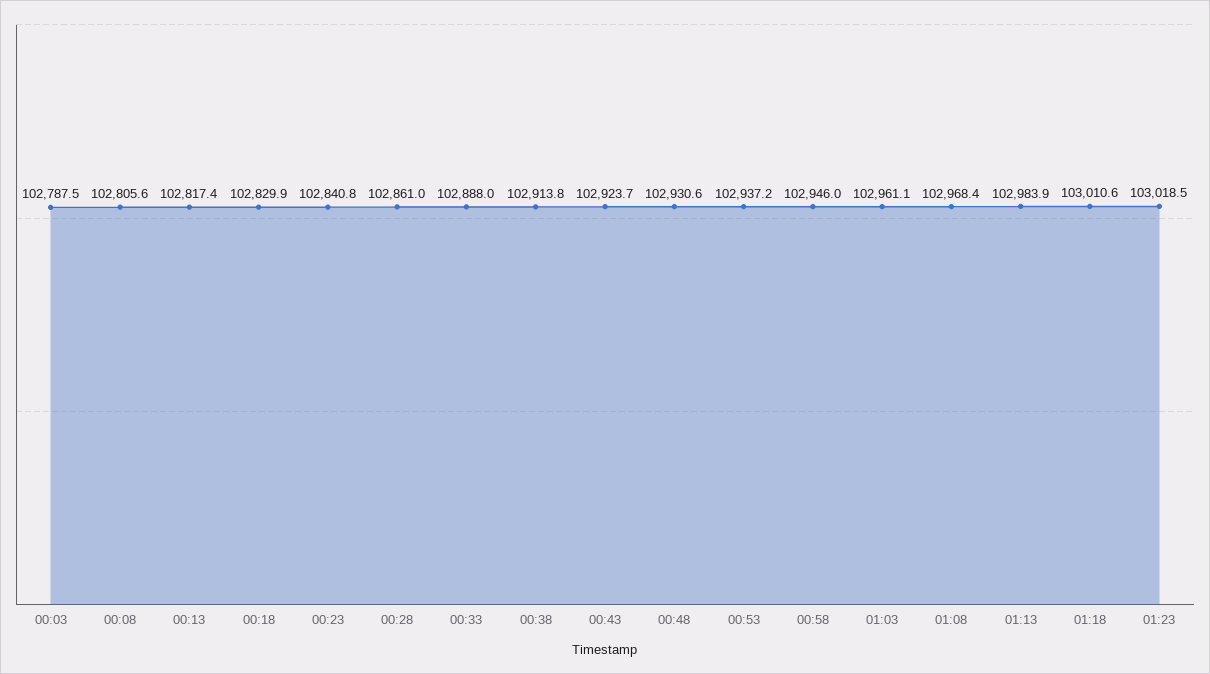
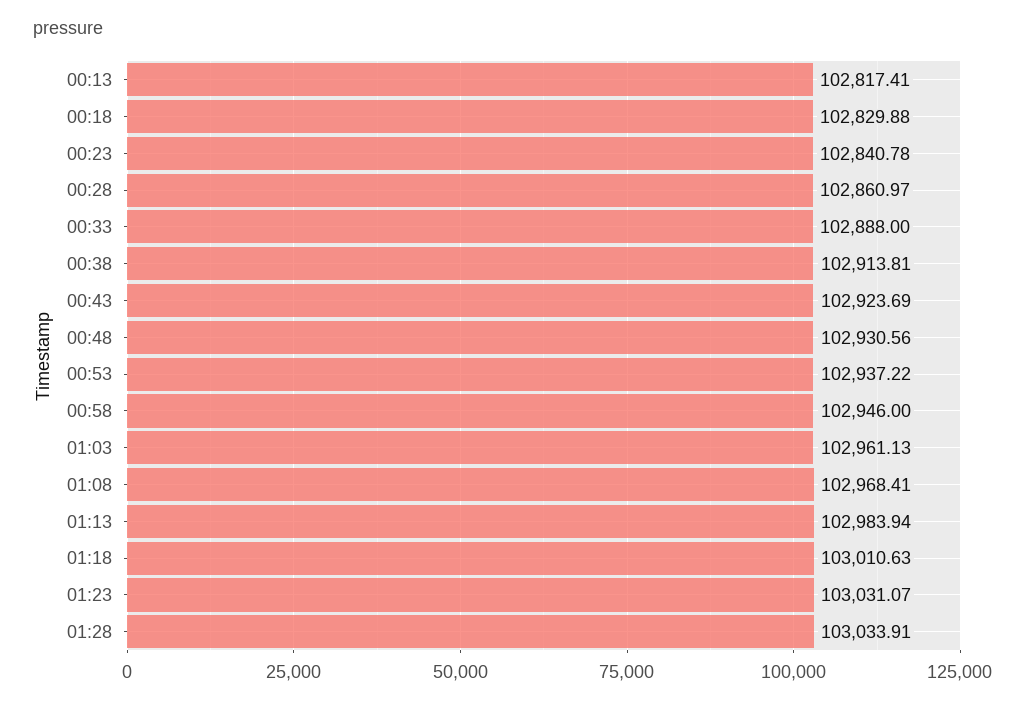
00:03: 102787.5 -> none
00:08: 102805.6 -> none
01:23: 103018.5 -> 103031.07
01:28: none -> 103033.91

